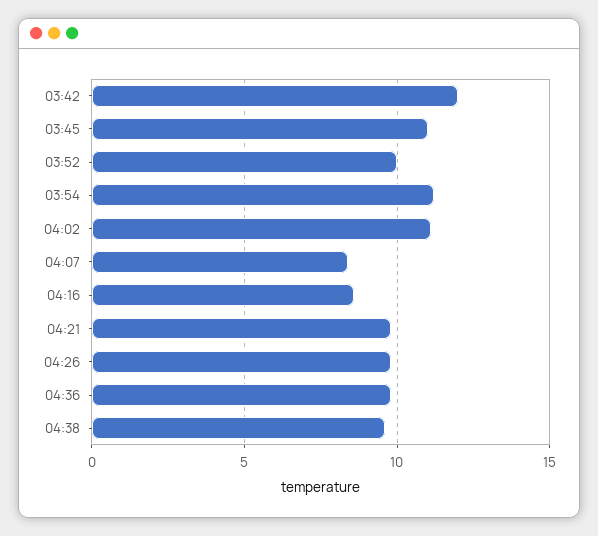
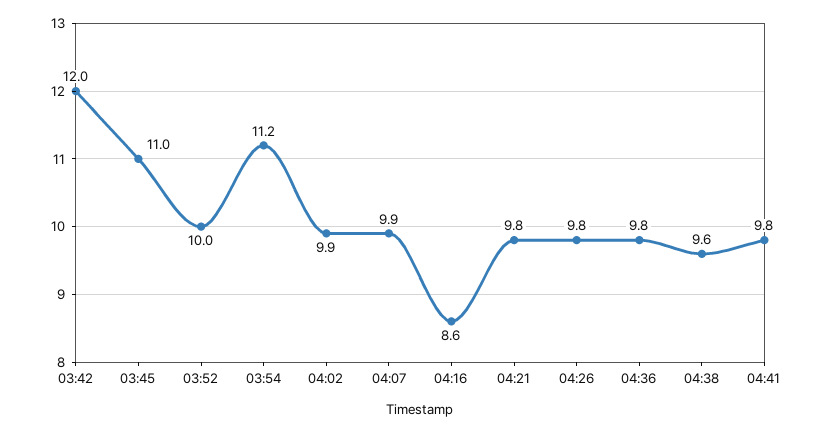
04:02: 11 -> 9.9
04:07: 8.5 -> 9.9
04:41: none -> 9.8

